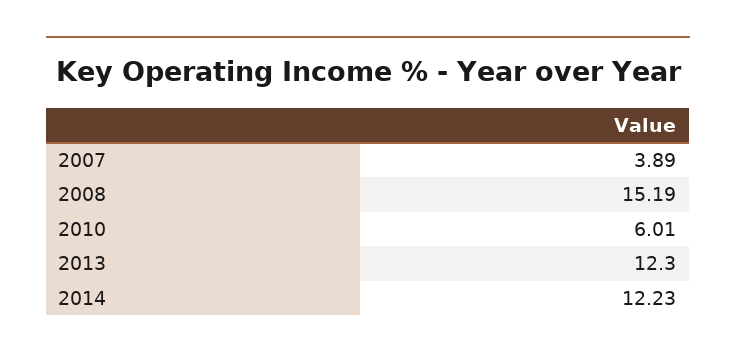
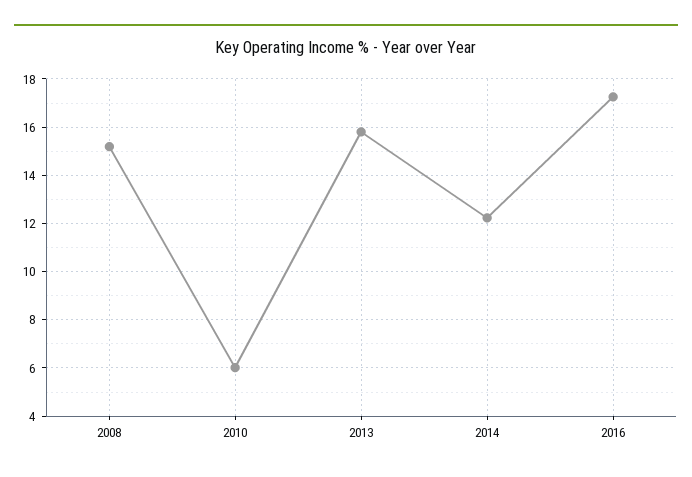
2007: 3.89 -> none
2013: 12.3 -> 15.75
2016: none -> 17.25

